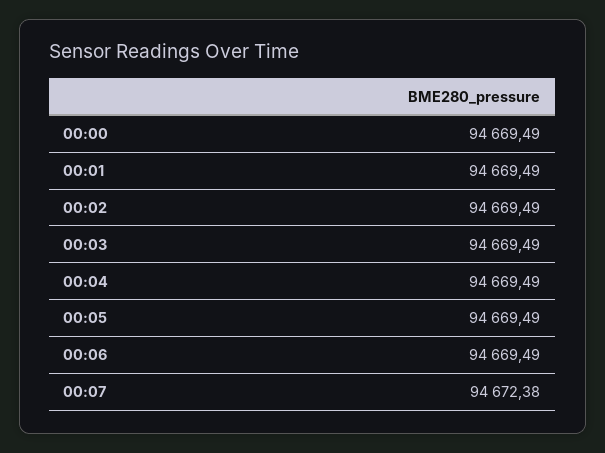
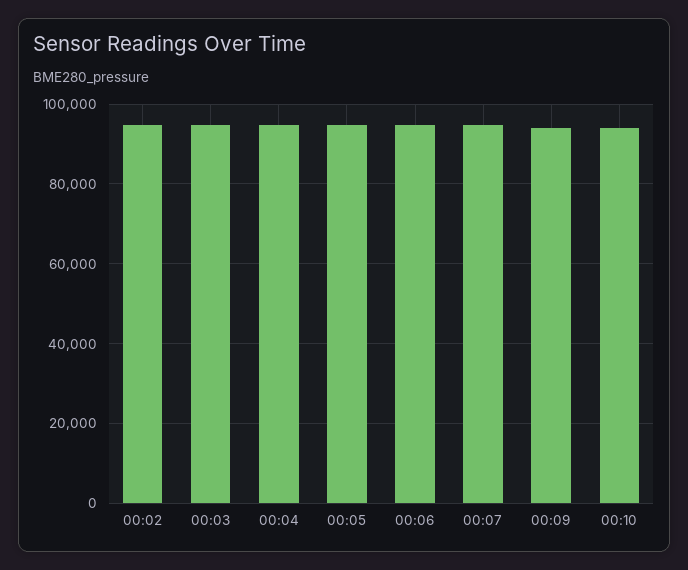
00:00: 94669.49 -> none
00:01: 94669.49 -> none
00:09: none -> 94000
00:10: none -> 94000

